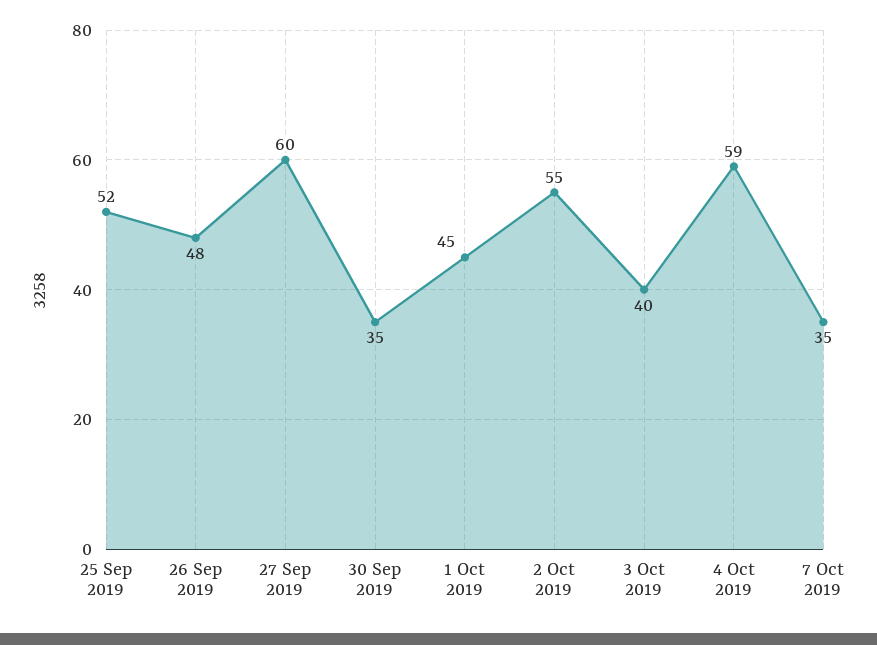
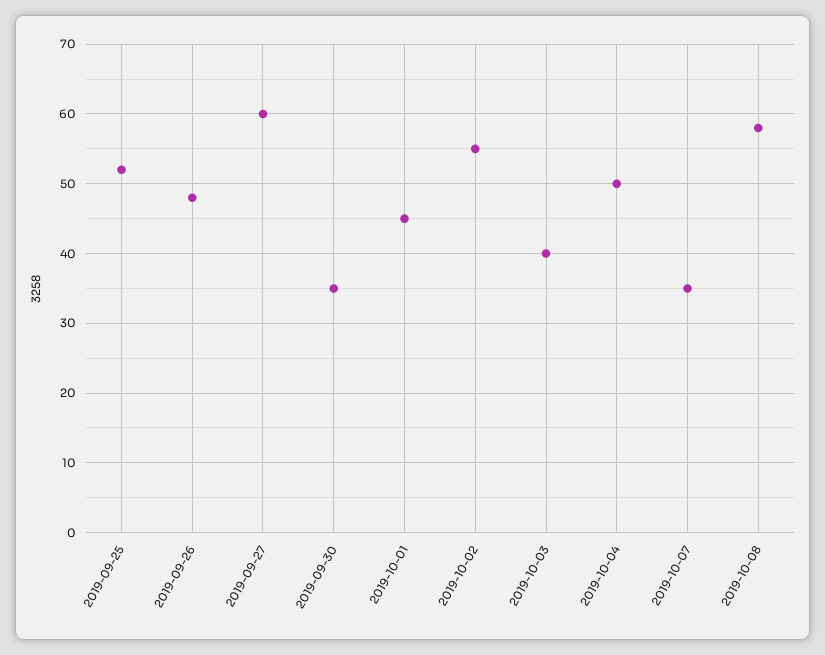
4 Oct 2019: 59 -> 50
2019-10-08: none -> 58

